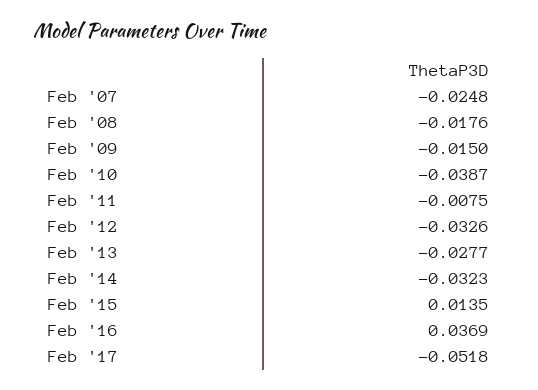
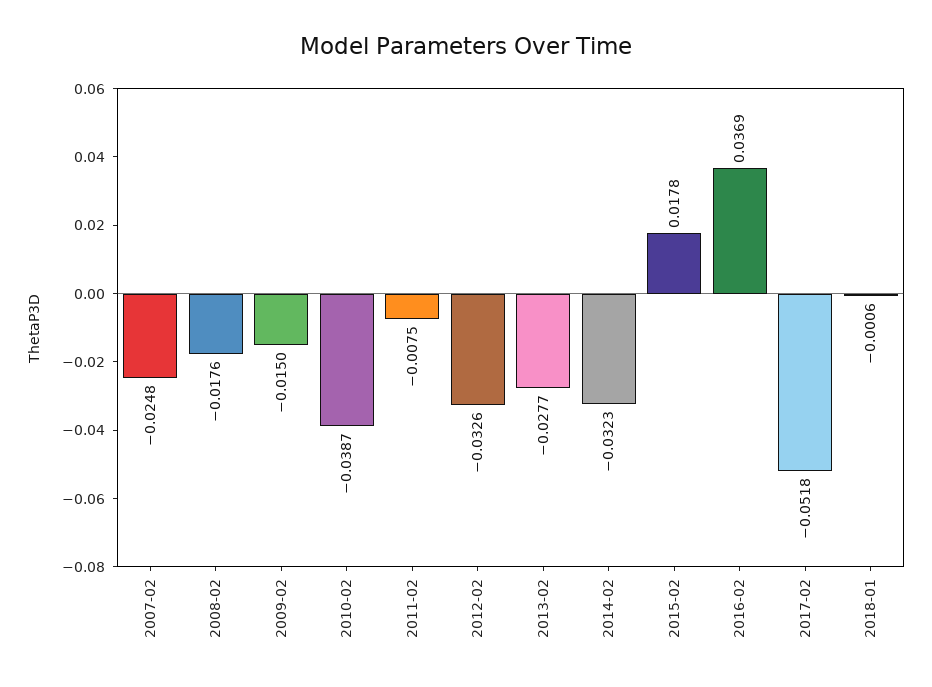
Feb '15: 0.0135 -> 0.0178
2018-01: none -> -0.0006

